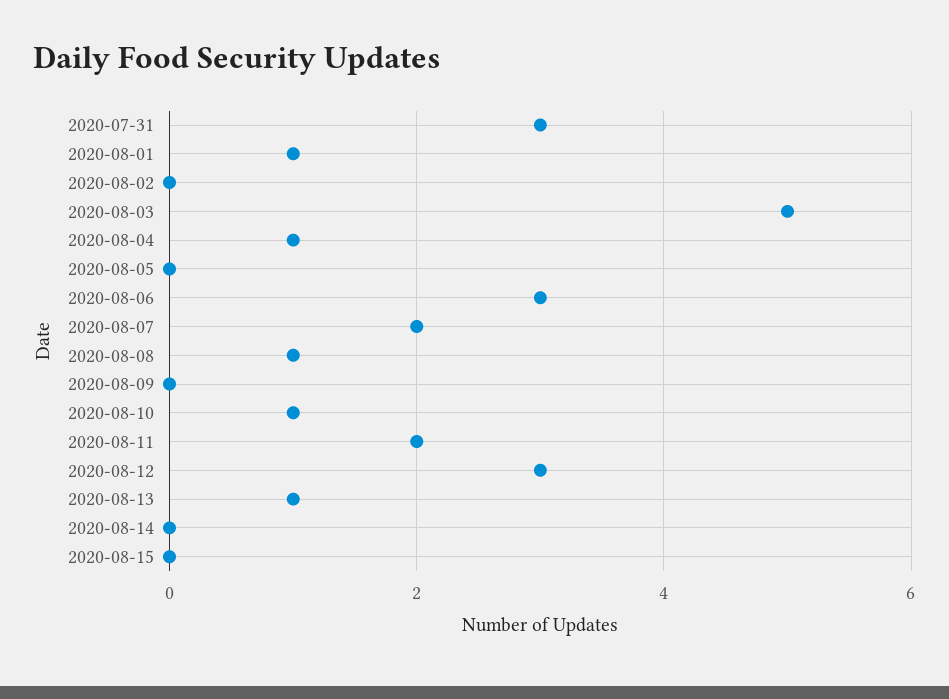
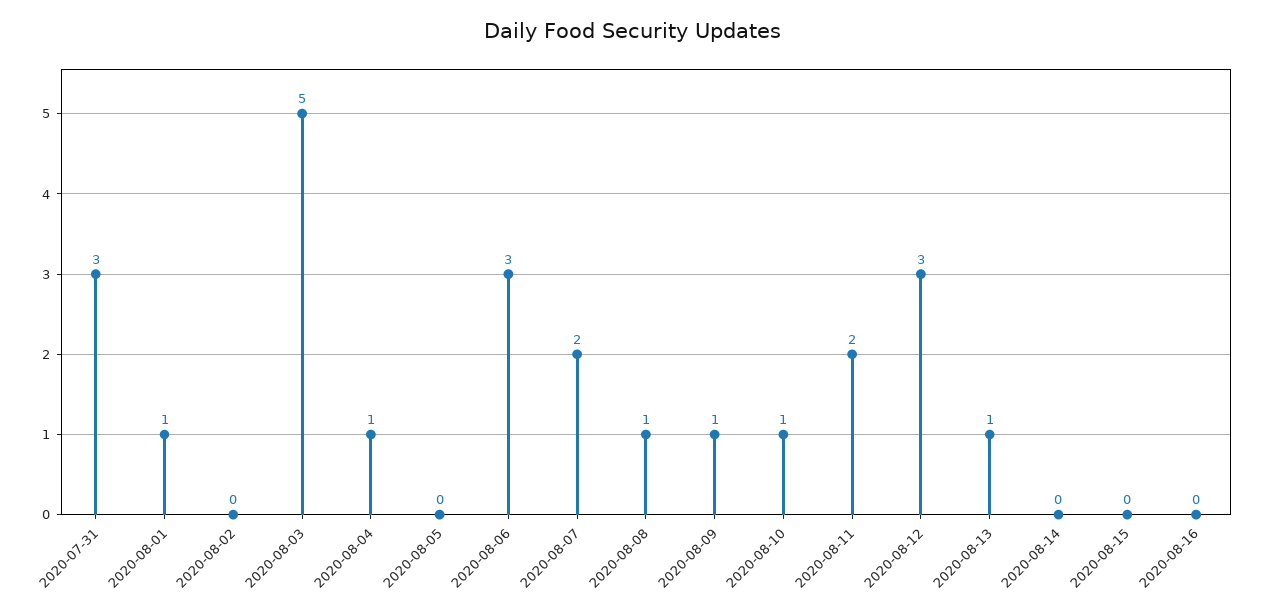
2020-08-09: 0 -> 1
2020-08-16: none -> 0

